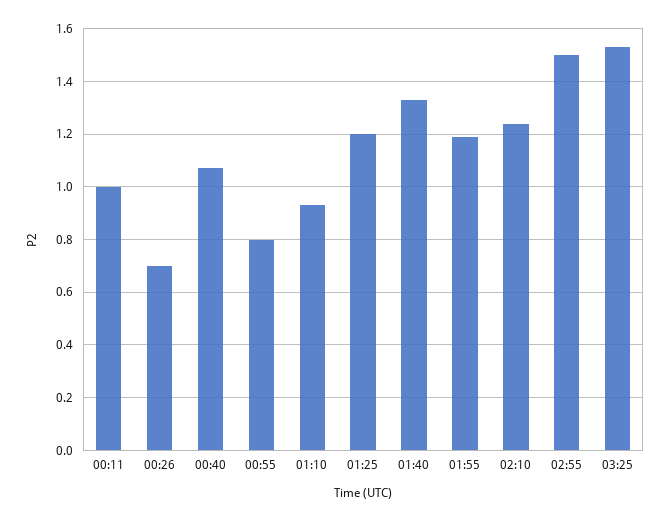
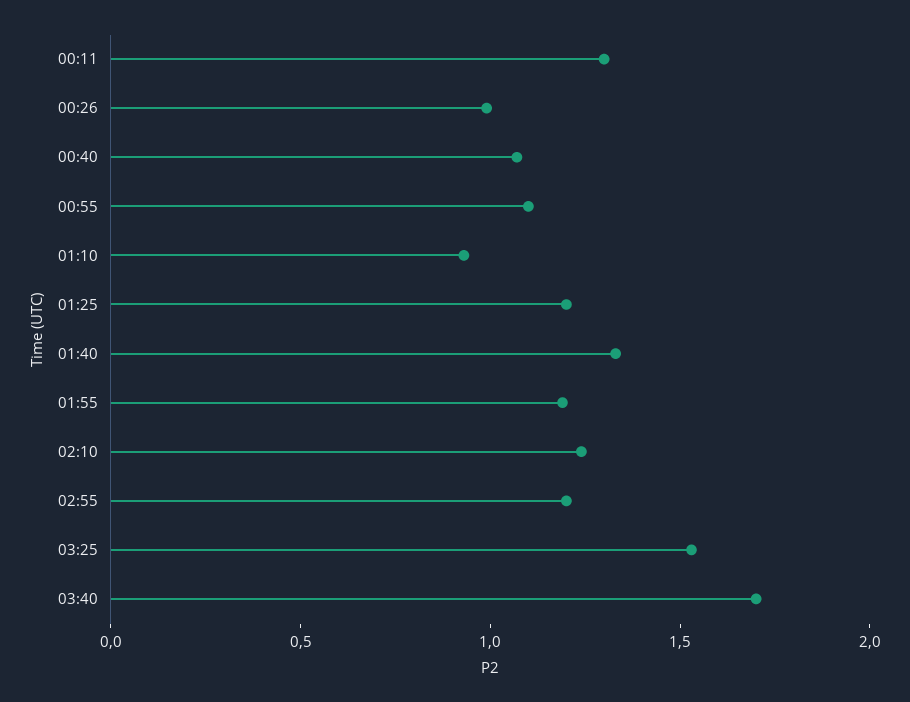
00:11: 1 -> 1.3
00:26: 0.7 -> 1
00:55: 0.8 -> 1.1
02:55: 1.5 -> 1.2
03:40: none -> 1.7

